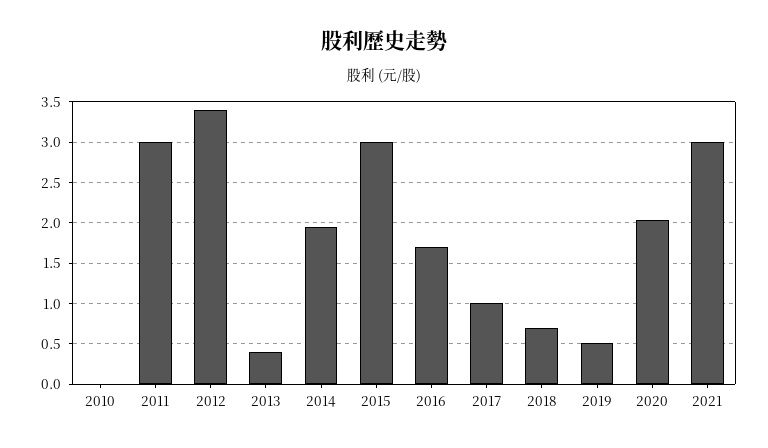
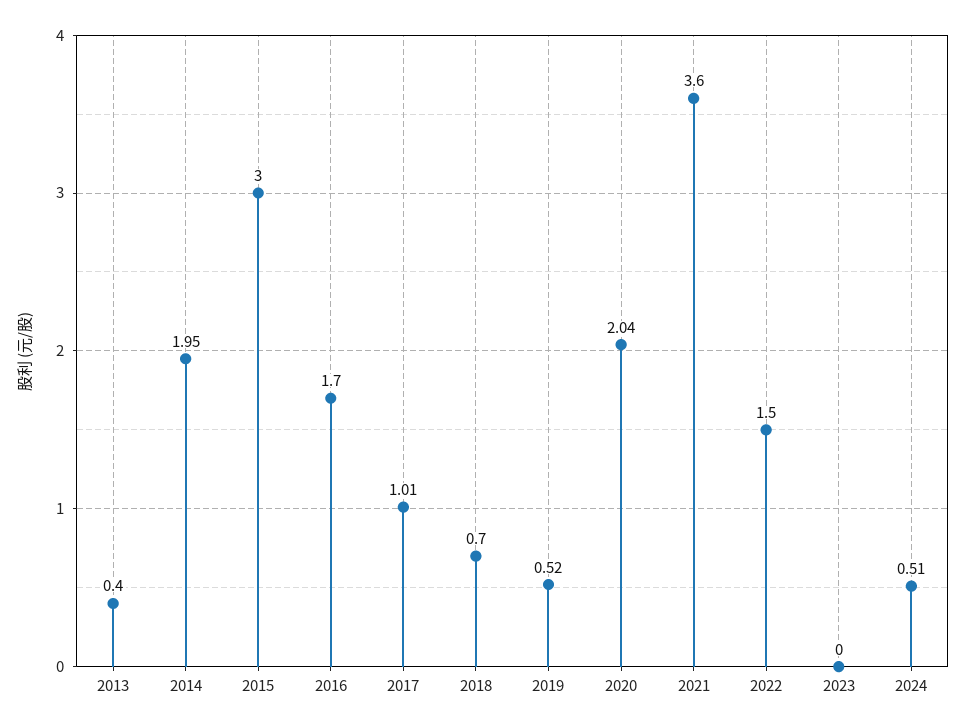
2010: 0 -> none
2011: 3 -> none
2012: 3.4 -> none
2021: 3 -> 3.6
2022: none -> 1.5
2023: none -> 0
2024: none -> 0.51

